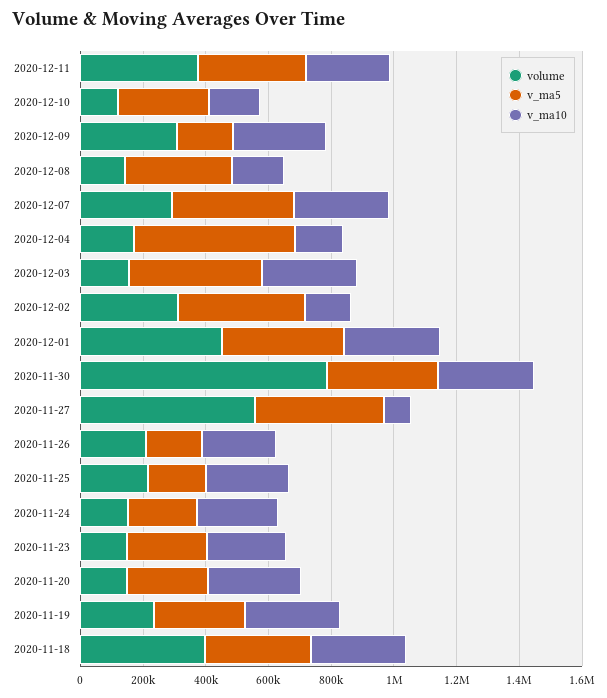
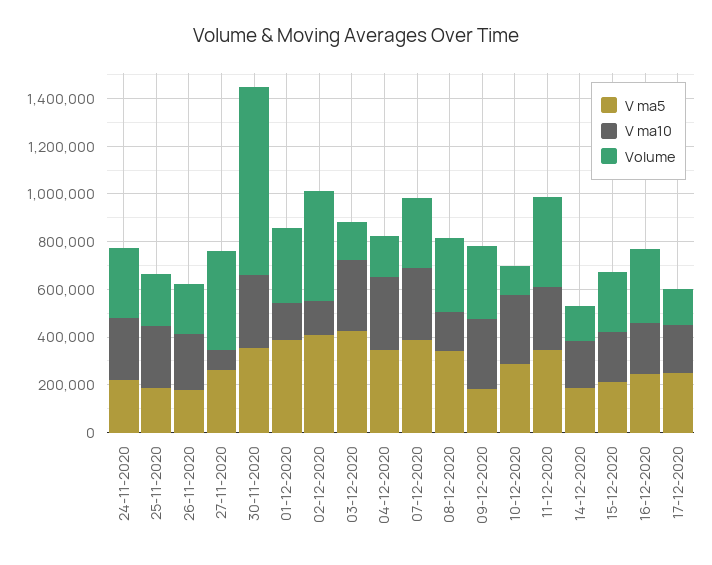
v_ma10, 2020-12-10: 150000 -> 300000
volume, 2020-12-08: 150000 -> 300000
v_ma5, 2020-12-04: 500000 -> 350000
v_ma10, 2020-12-04: 150000 -> 300000
volume, 2020-12-02: 300000 -> 450000
volume, 2020-12-01: 450000 -> 300000
v_ma10, 2020-12-01: 300000 -> 150000
volume, 2020-11-27: 550000 -> 400000
v_ma5, 2020-11-27: 400000 -> 250000
volume, 2020-11-24: 150000 -> 300000
volume, 2020-11-23: 150000 -> none
v_ma5, 2020-11-23: 250000 -> none
v_ma10, 2020-11-23: 250000 -> none
volume, 2020-11-20: 150000 -> none
v_ma5, 2020-11-20: 250000 -> none
v_ma10, 2020-11-20: 300000 -> none
volume, 2020-11-19: 250000 -> none
v_ma5, 2020-11-19: 300000 -> none
v_ma10, 2020-11-19: 300000 -> none
volume, 2020-11-18: 400000 -> none
v_ma5, 2020-11-18: 350000 -> none
v_ma10, 2020-11-18: 300000 -> none
v_ma5, 14-12-2020: none -> 200000
v_ma10, 14-12-2020: none -> 200000
volume, 14-12-2020: none -> 150000
v_ma5, 15-12-2020: none -> 200000
v_ma10, 15-12-2020: none -> 200000
volume, 15-12-2020: none -> 250000
v_ma5, 16-12-2020: none -> 250000
v_ma10, 16-12-2020: none -> 200000
volume, 16-12-2020: none -> 300000
v_ma5, 17-12-2020: none -> 250000
v_ma10, 17-12-2020: none -> 200000
volume, 17-12-2020: none -> 150000

